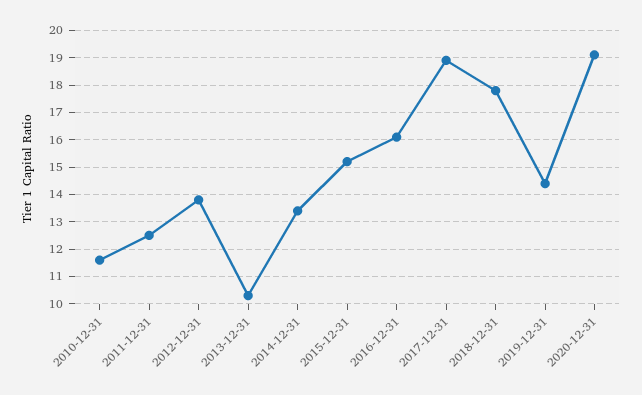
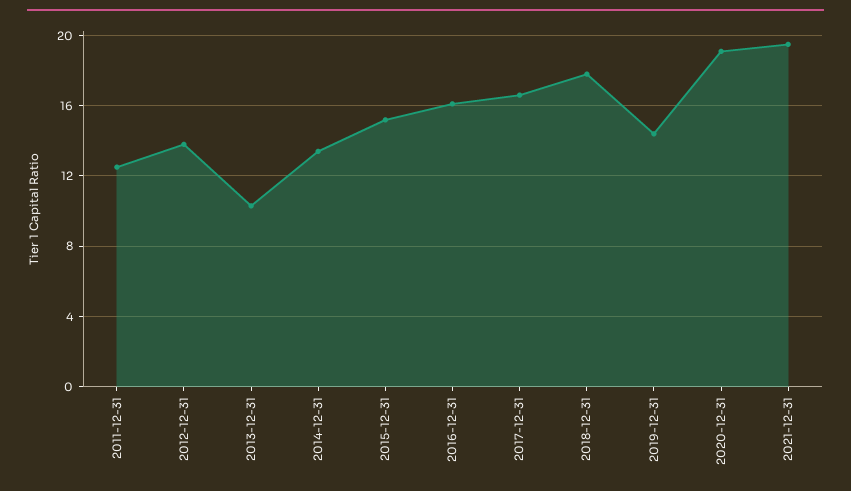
2010-12-31: 11.5 -> none
2017-12-31: 19 -> 16.5
2021-12-31: none -> 19.5

